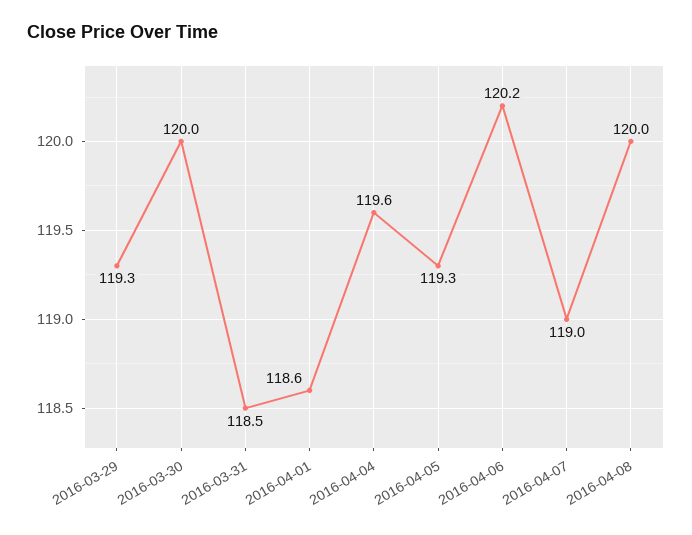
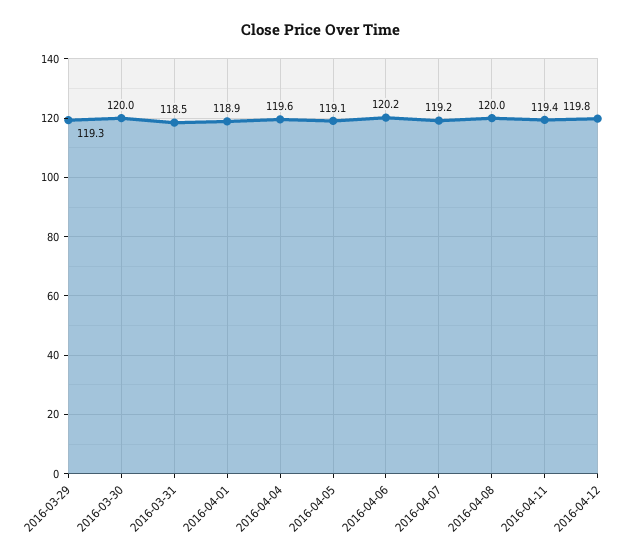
2016-04-01: 118.6 -> 118.9
2016-04-05: 119.3 -> 119.1
2016-04-07: 119 -> 119.2
2016-04-11: none -> 119.4
2016-04-12: none -> 119.8

